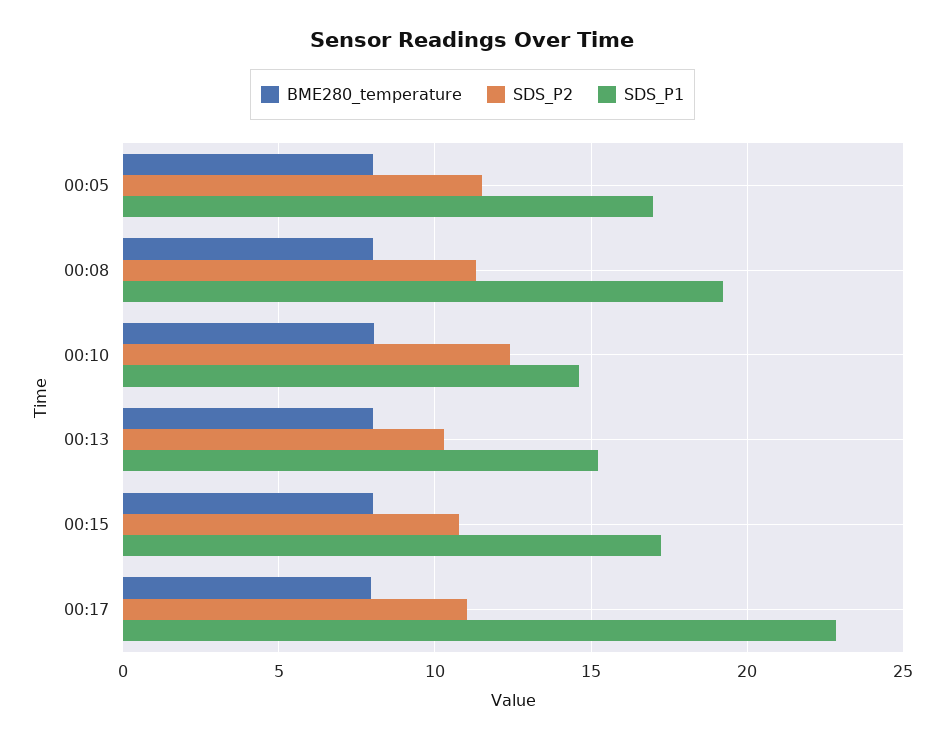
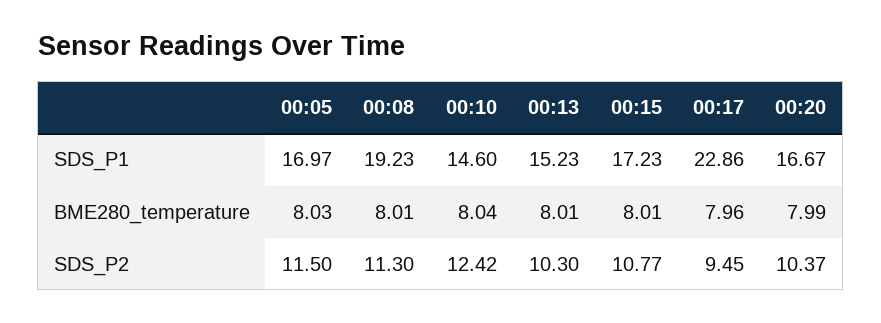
SDS_P2, 00:17: 11 -> 9.45
SDS_P1, 00:20: none -> 16.67
BME280_temperature, 00:20: none -> 7.99
SDS_P2, 00:20: none -> 10.37

